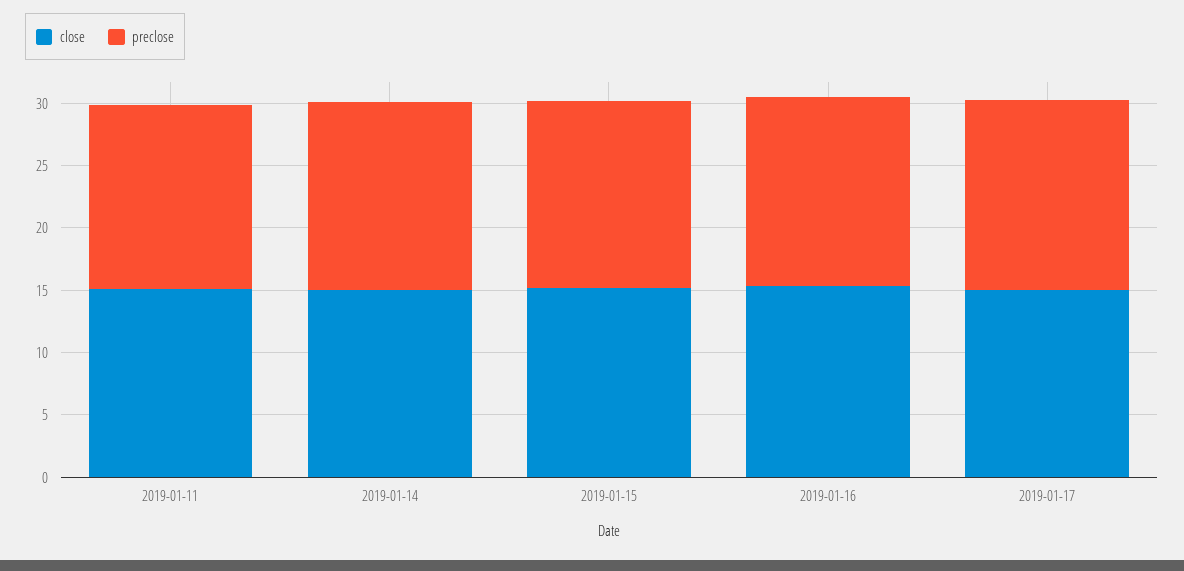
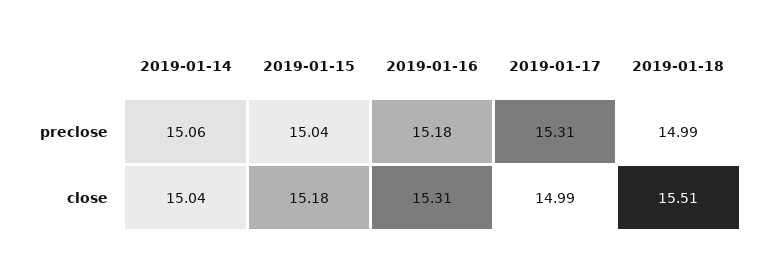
close, 2019-01-11: 15 -> none
preclose, 2019-01-11: 15 -> none
preclose, 2019-01-18: none -> 14.99
close, 2019-01-18: none -> 15.51

